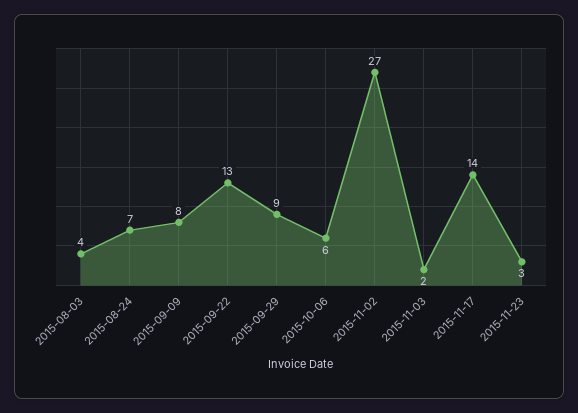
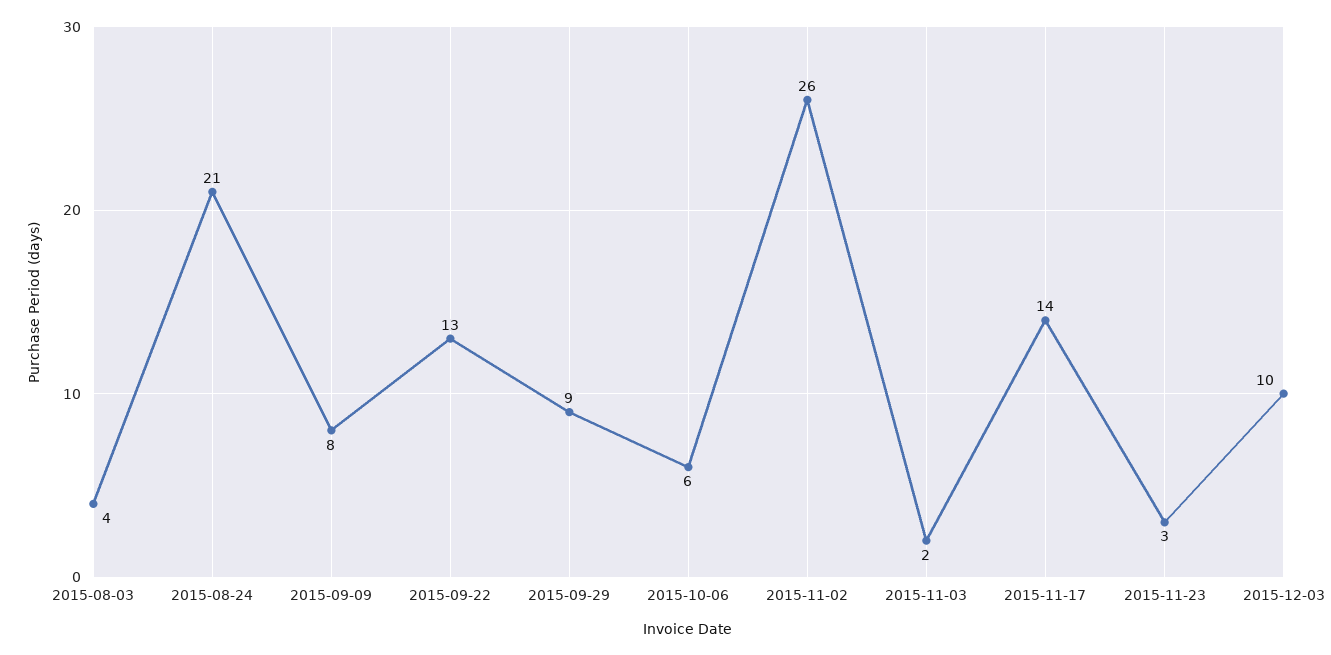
2015-08-24: 7 -> 21
2015-11-02: 27 -> 26
2015-12-03: none -> 10

